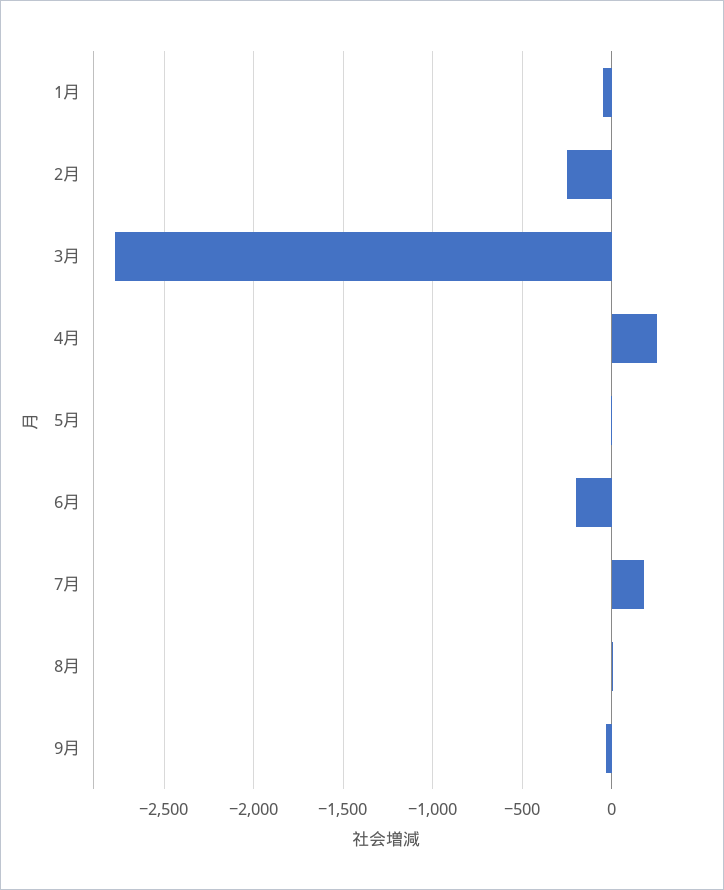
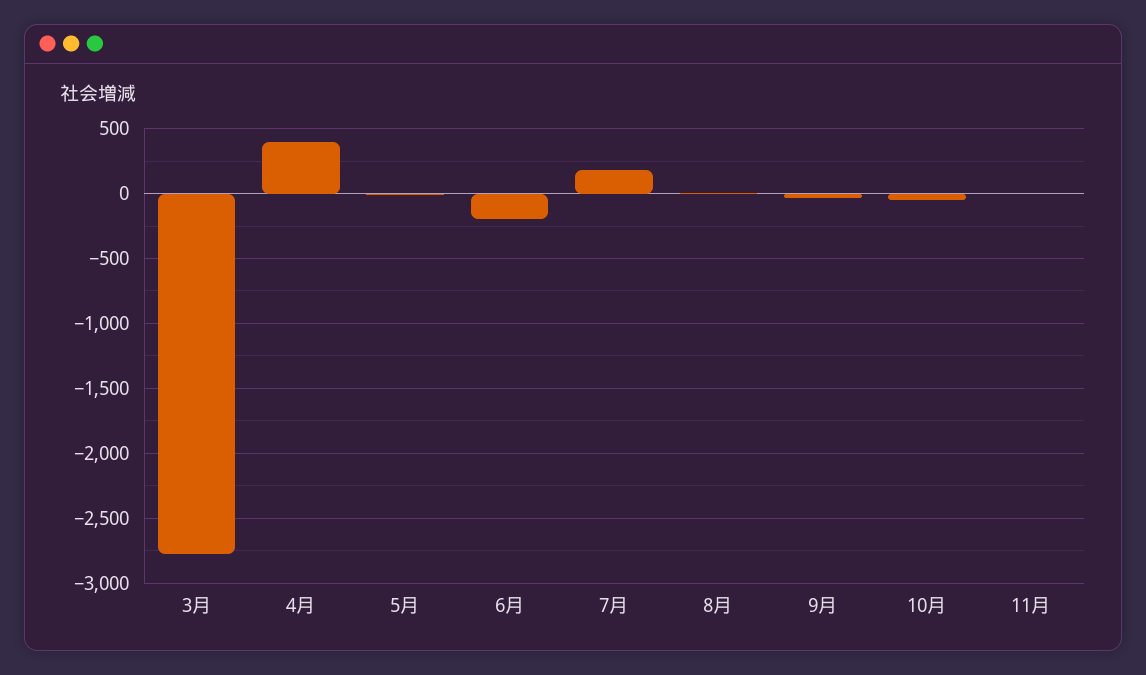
1月: -50 -> none
2月: -250 -> none
4月: 250 -> 400
10月: none -> -50
11月: none -> 0

